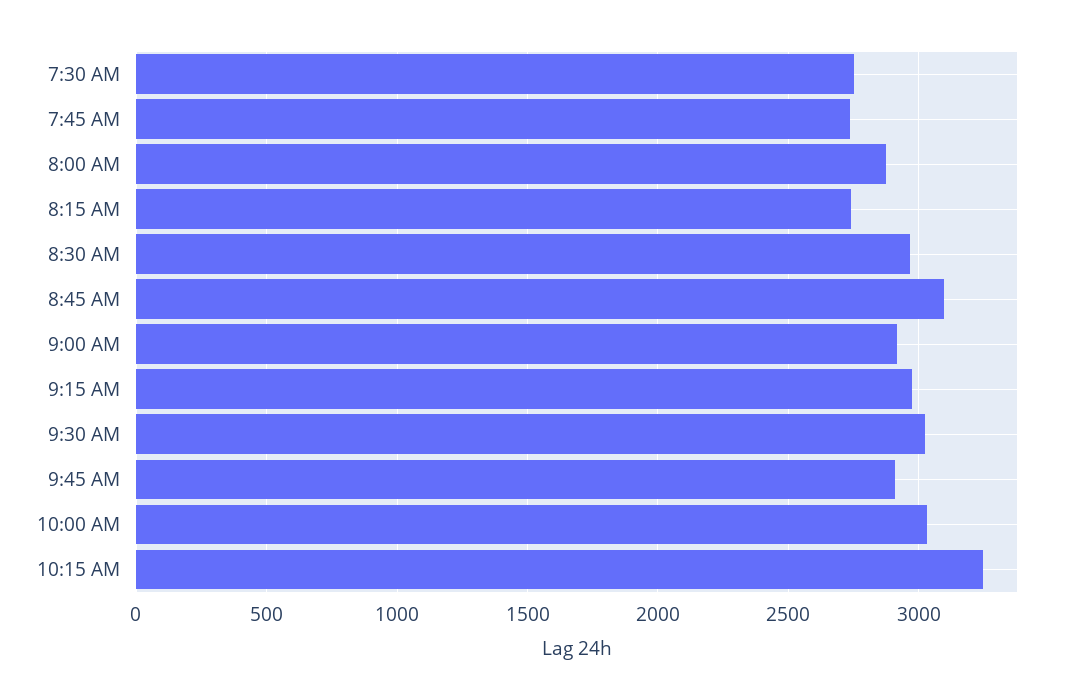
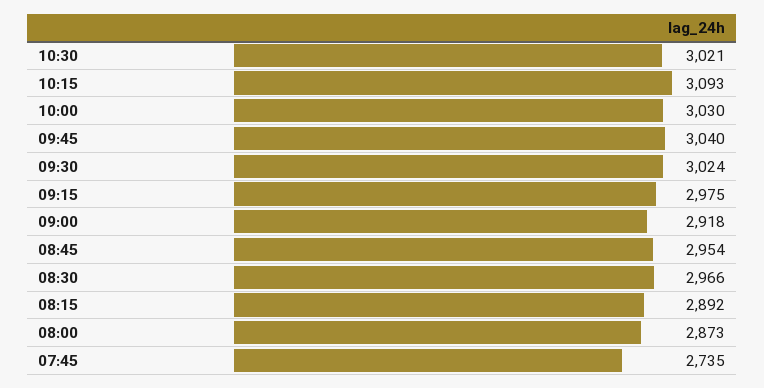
7:30 AM: 2750 -> none
8:15 AM: 2750 -> 2892
8:45 AM: 3100 -> 2954
9:45 AM: 2900 -> 3040
10:15 AM: 3250 -> 3093
10:30: none -> 3021

